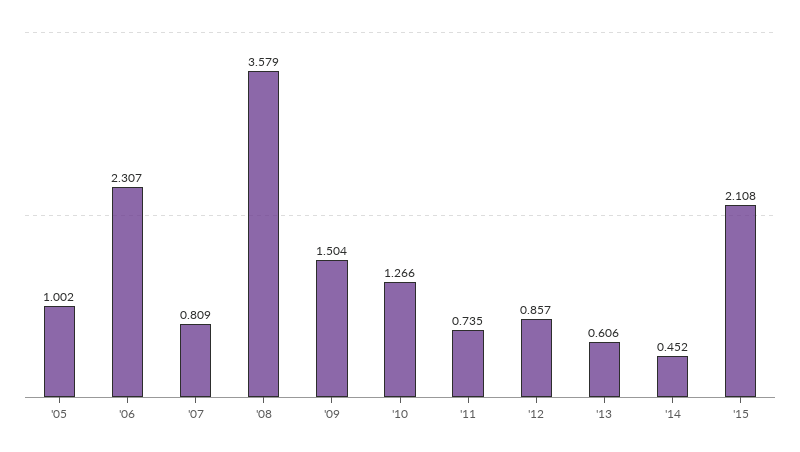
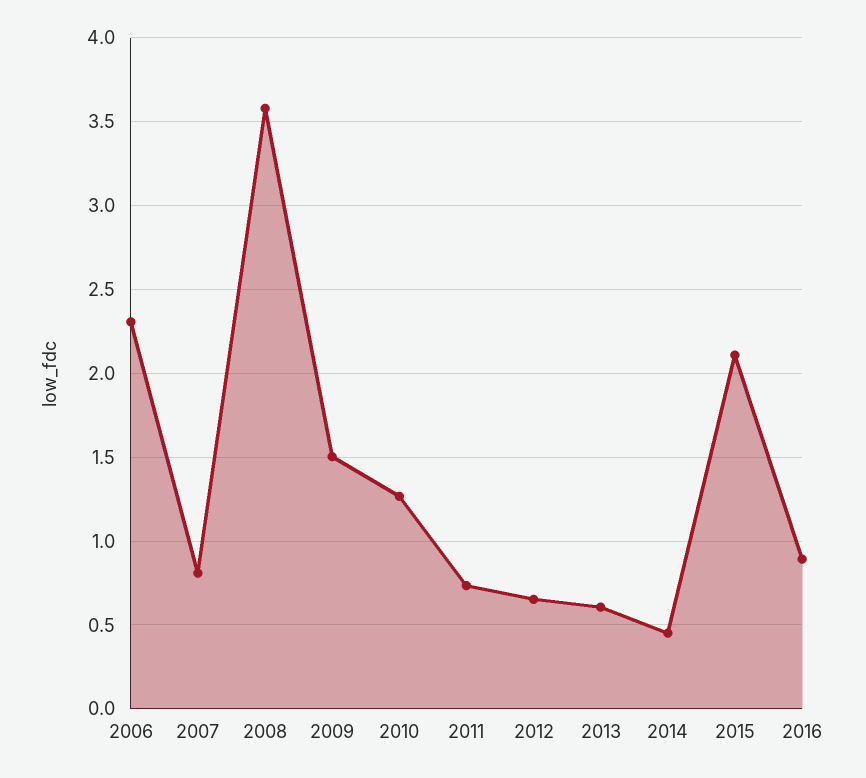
'05: 1.002 -> none
'12: 0.857 -> 0.65
2016: none -> 0.9

